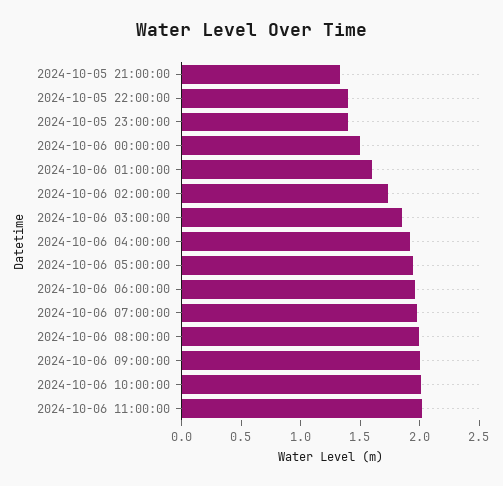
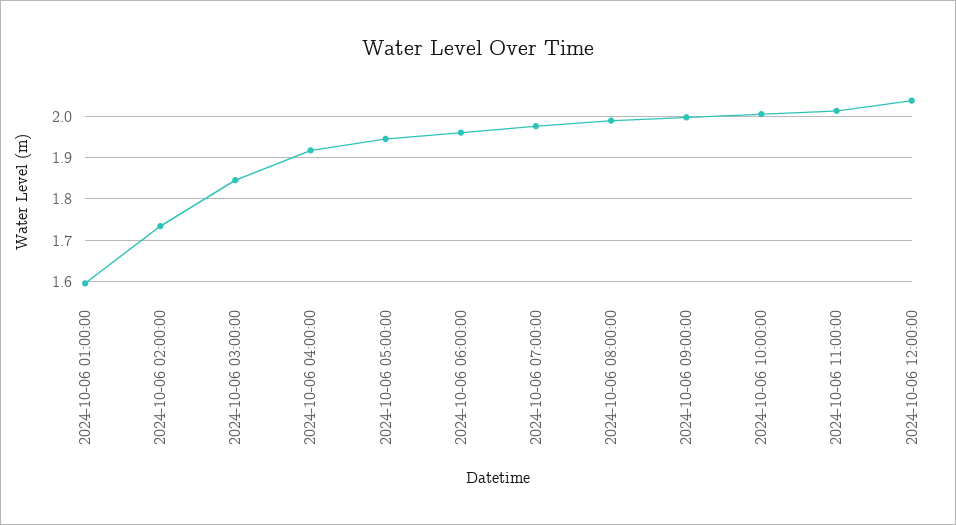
2024-10-05 21:00:00: 1.3 -> none
2024-10-05 22:00:00: 1.4 -> none
2024-10-05 23:00:00: 1.4 -> none
2024-10-06 00:00:00: 1.5 -> none
2024-10-06 12:00:00: none -> 2.04

